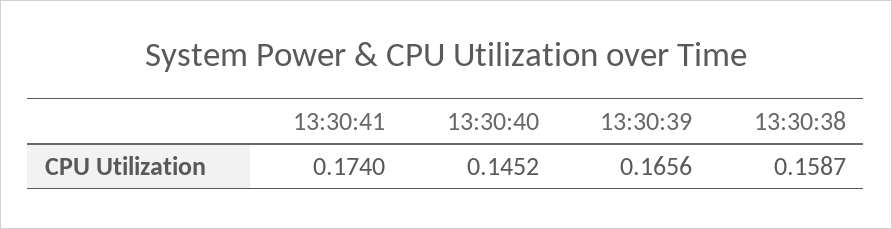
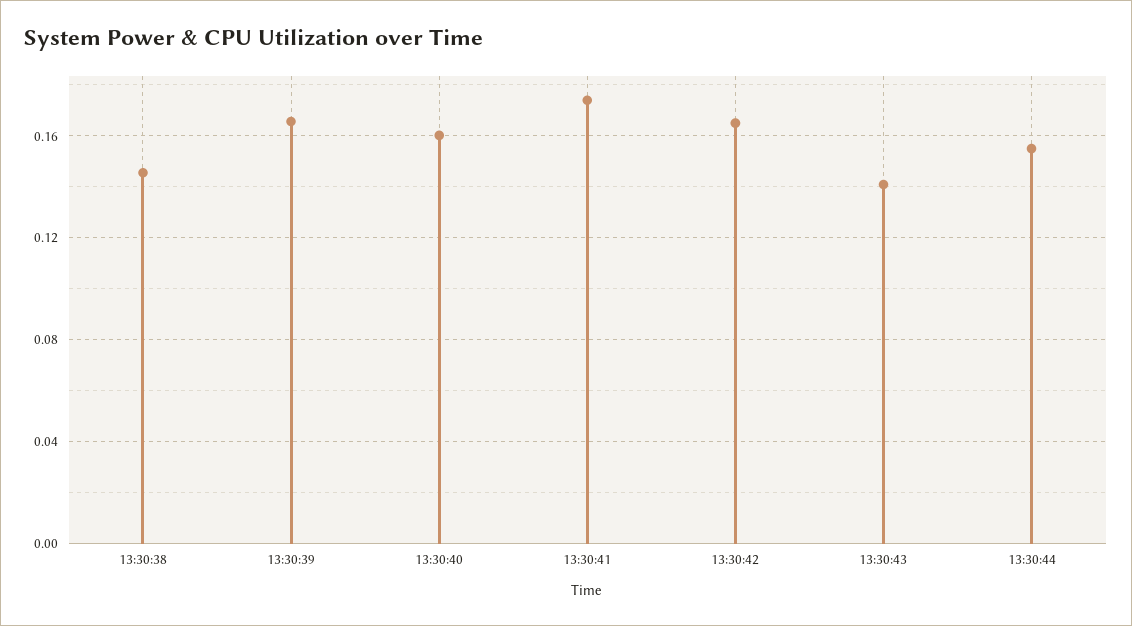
13:30:40: 0.1452 -> 0.16
13:30:38: 0.1587 -> 0.145
13:30:42: none -> 0.165
13:30:43: none -> 0.14
13:30:44: none -> 0.155

